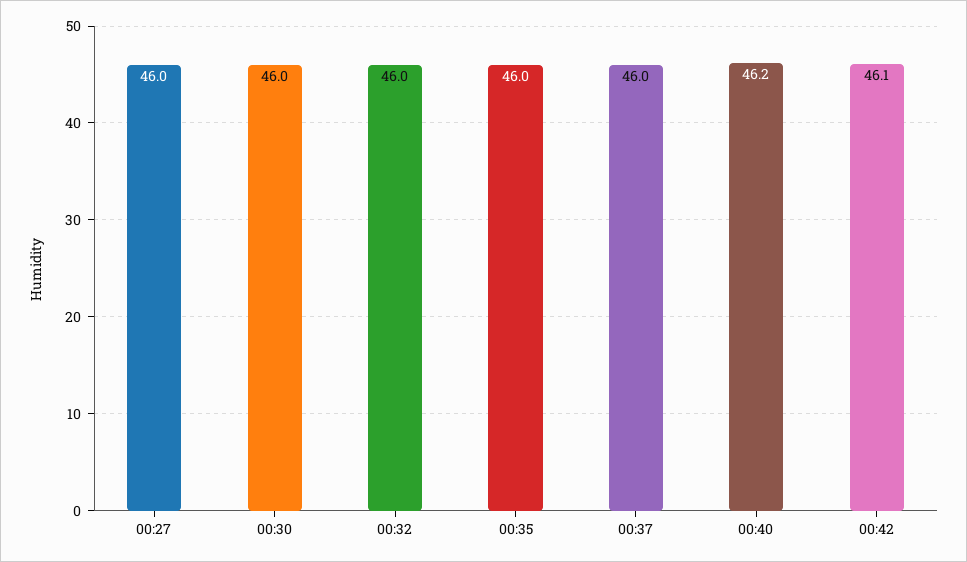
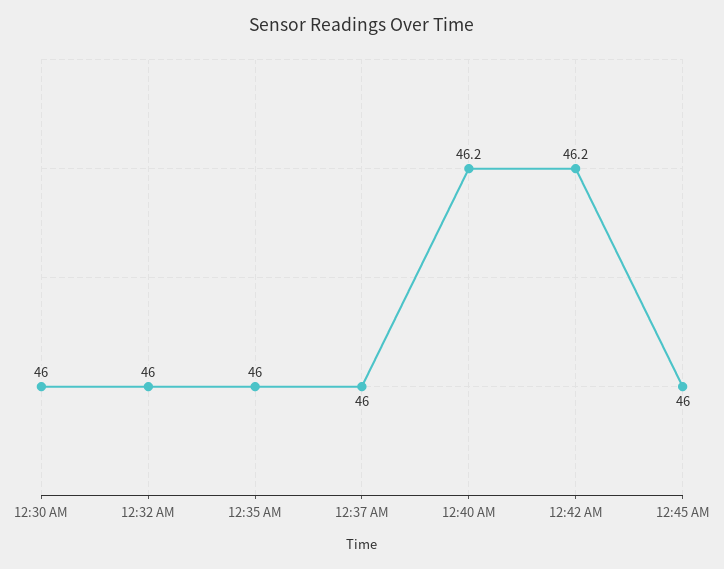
00:27: 46 -> none
00:42: 46.1 -> 46.2
12:45 AM: none -> 46

